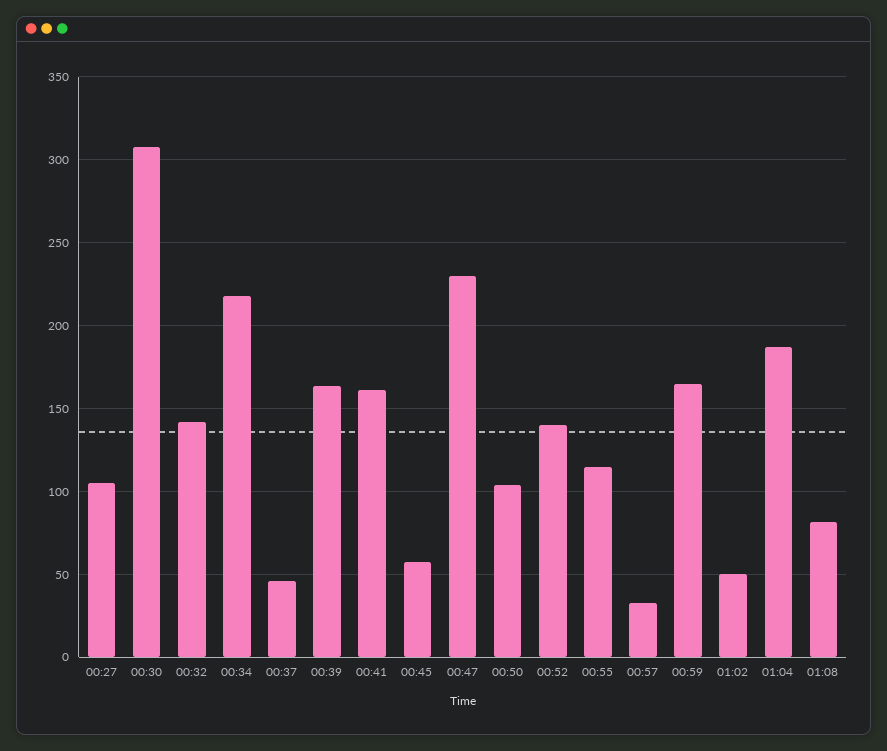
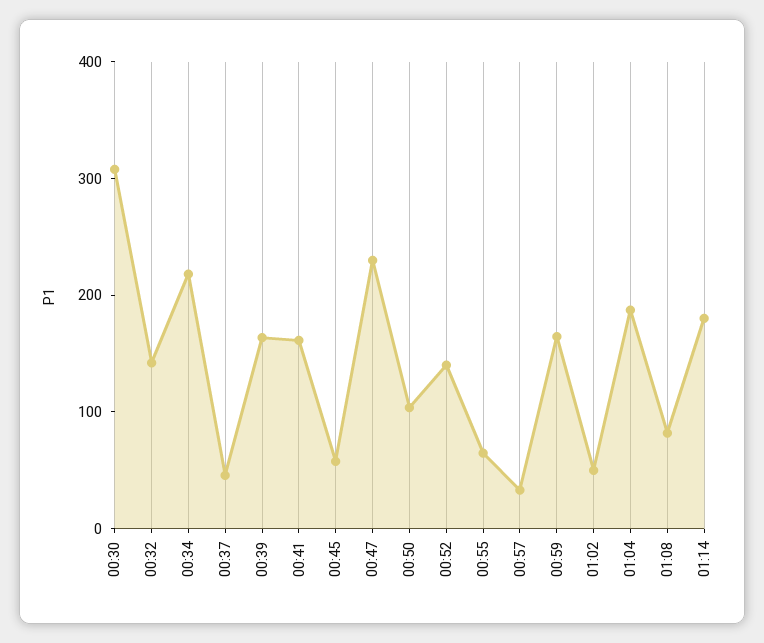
00:27: 105 -> none
00:55: 115 -> 60
01:14: none -> 180

